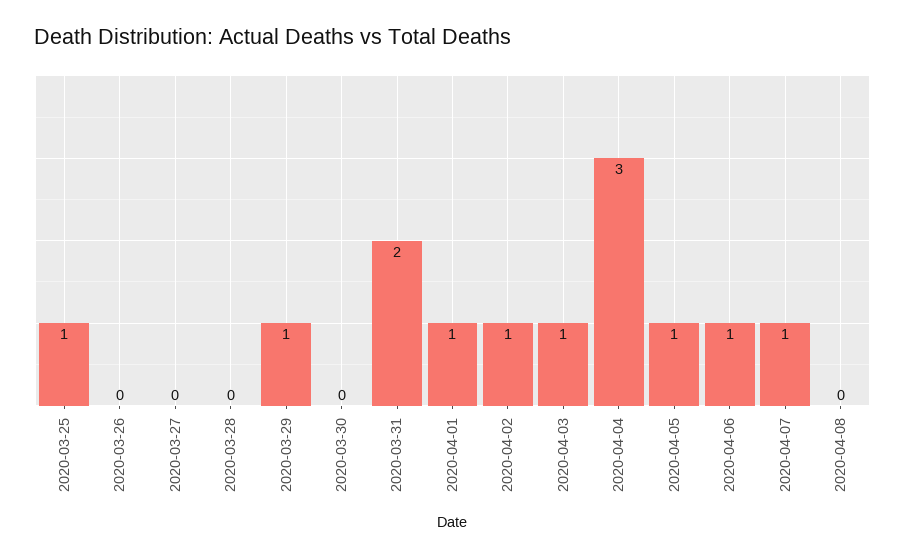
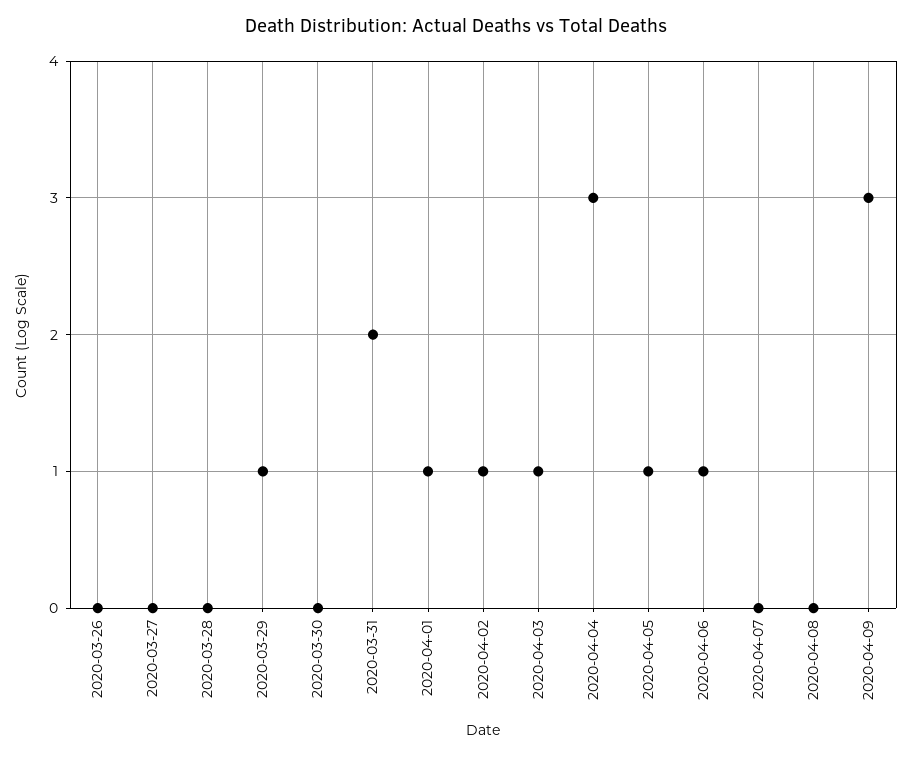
2020-03-25: 1 -> none
2020-04-07: 1 -> 0
2020-04-09: none -> 3

